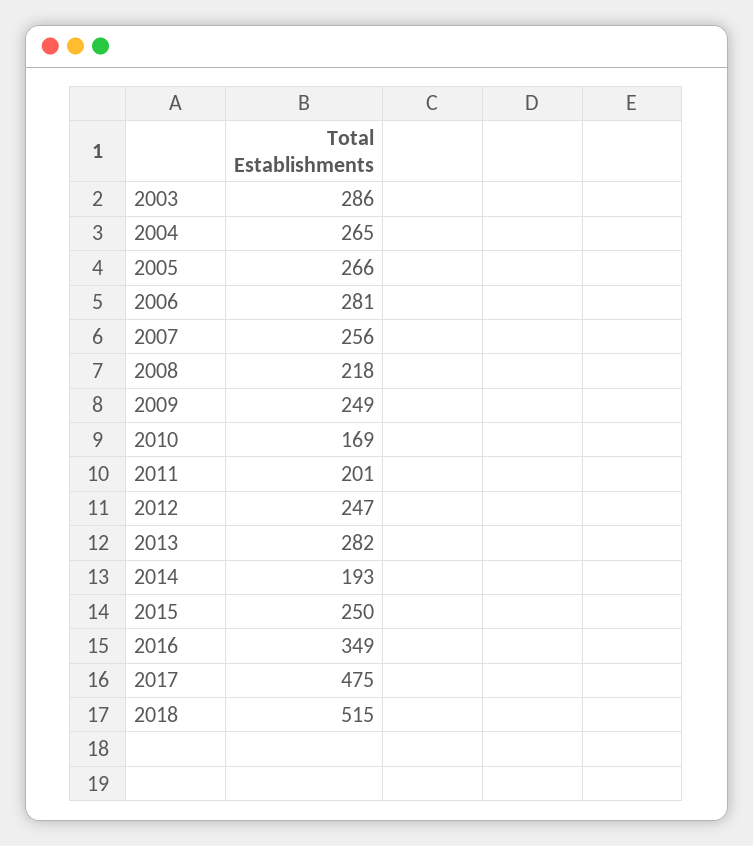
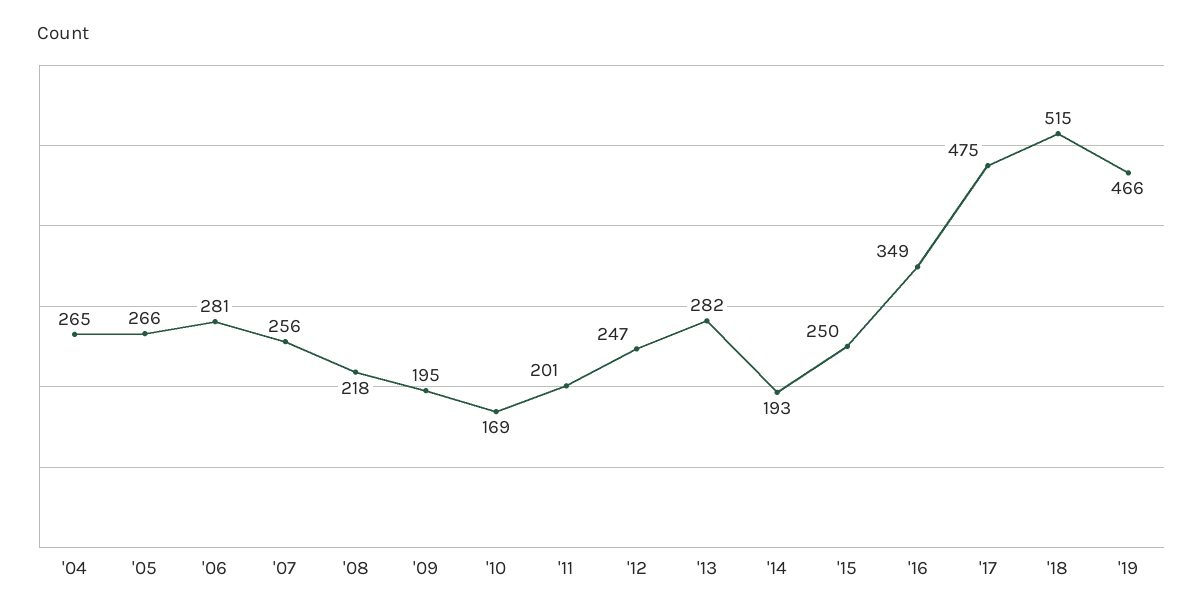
2003: 286 -> none
2009: 249 -> 195
'19: none -> 466

